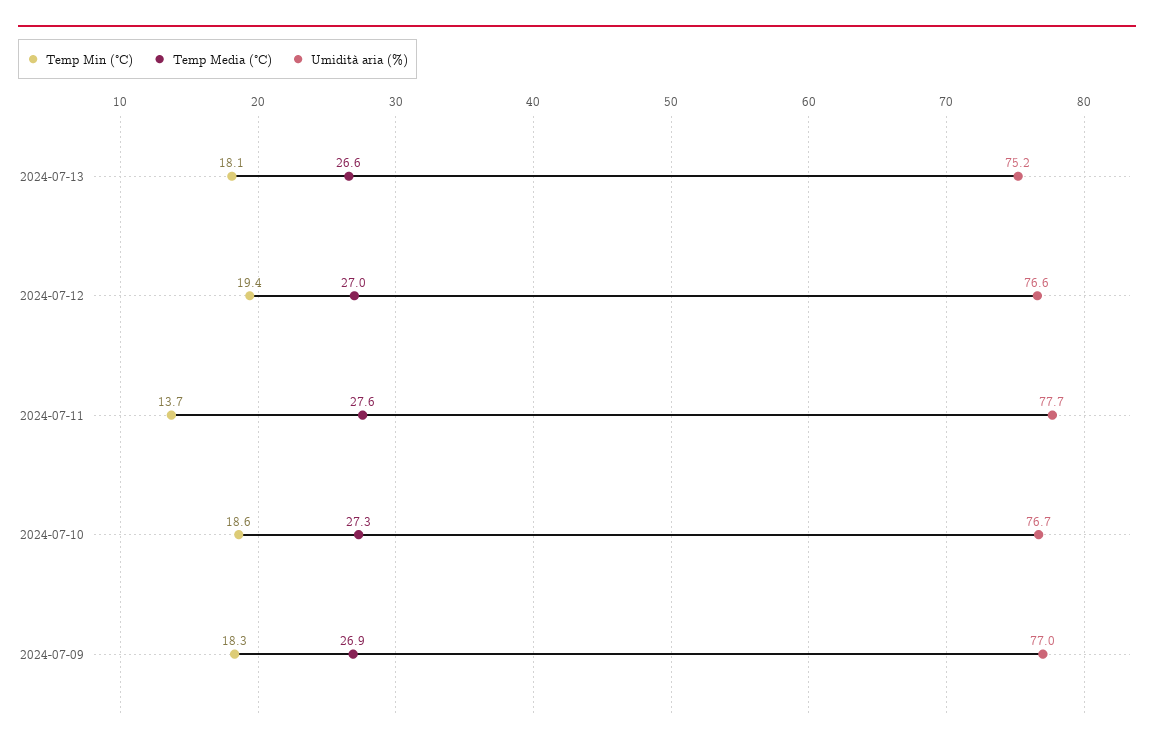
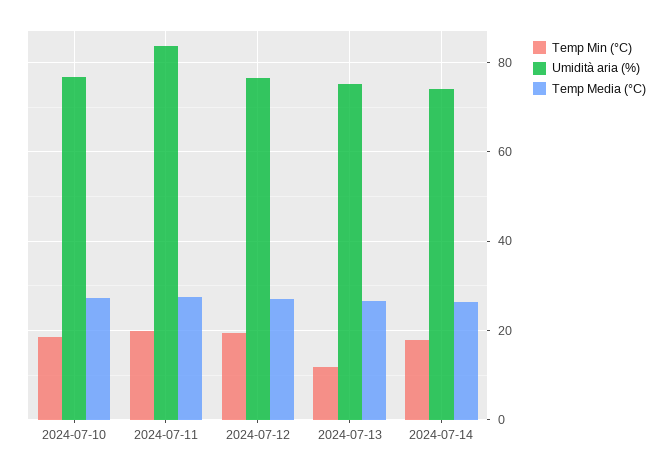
Temp Min (°C), 2024-07-13: 18.1 -> 12
Temp Min (°C), 2024-07-11: 13.7 -> 20
Umidità aria (%), 2024-07-11: 77.7 -> 84
Temp Min (°C), 2024-07-09: 18.3 -> none
Temp Media (°C), 2024-07-09: 26.9 -> none
Umidità aria (%), 2024-07-09: 77 -> none
Temp Min (°C), 2024-07-14: none -> 18
Umidità aria (%), 2024-07-14: none -> 74
Temp Media (°C), 2024-07-14: none -> 26

